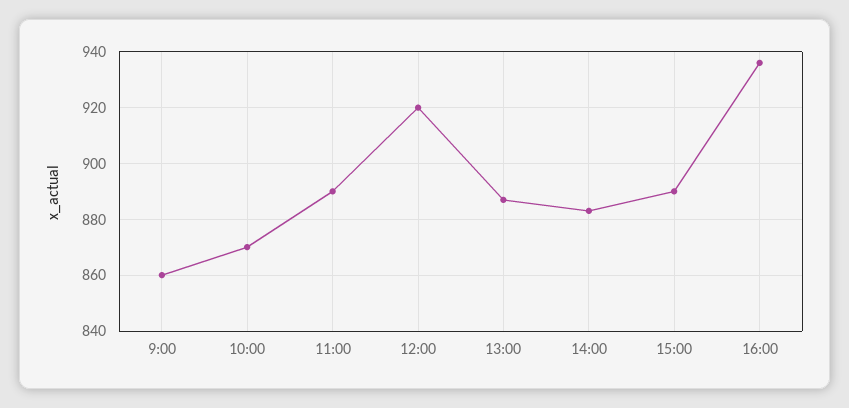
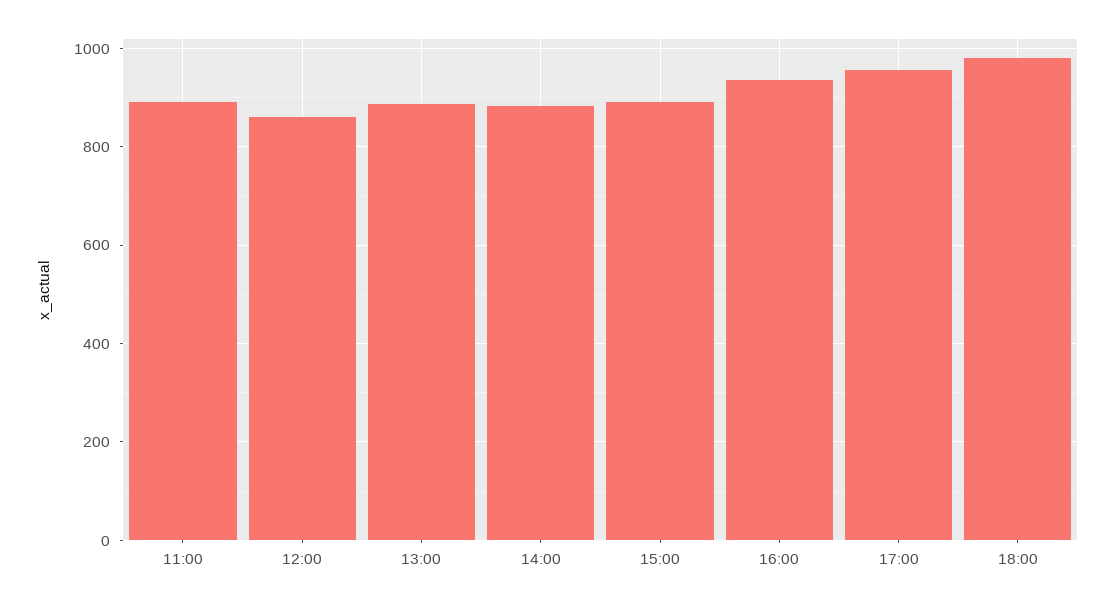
9:00: 860 -> none
10:00: 870 -> none
12:00: 920 -> 860
17:00: none -> 960
18:00: none -> 980

